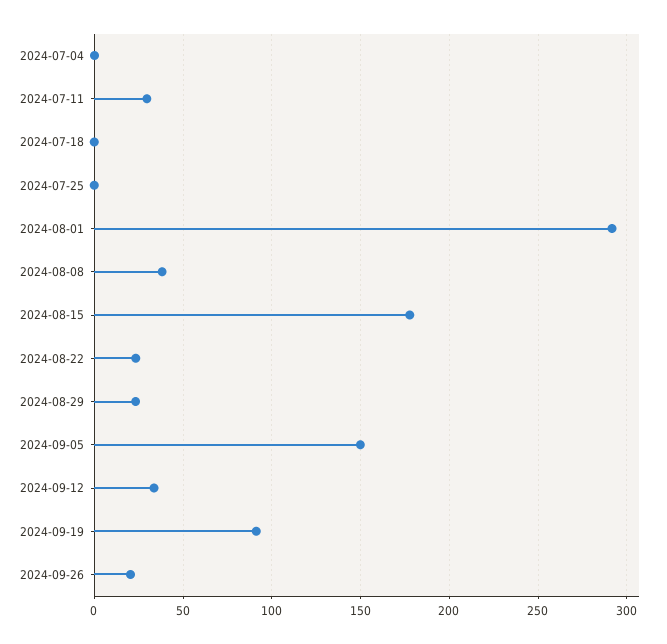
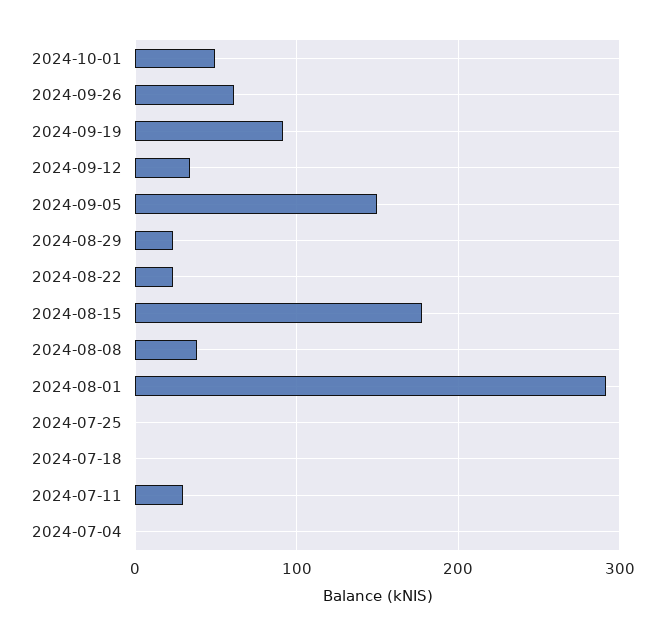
2024-09-26: 20 -> 60
2024-10-01: none -> 50

